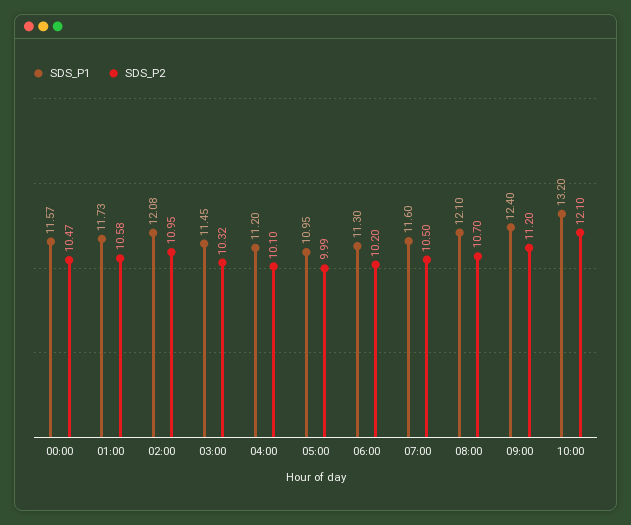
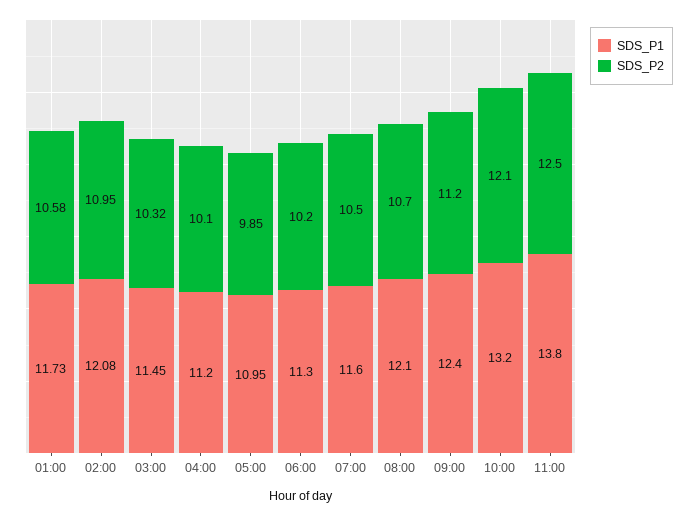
SDS_P1, 00:00: 11.57 -> none
SDS_P2, 00:00: 10.47 -> none
SDS_P2, 05:00: 9.99 -> 9.85
SDS_P1, 11:00: none -> 13.8
SDS_P2, 11:00: none -> 12.5

